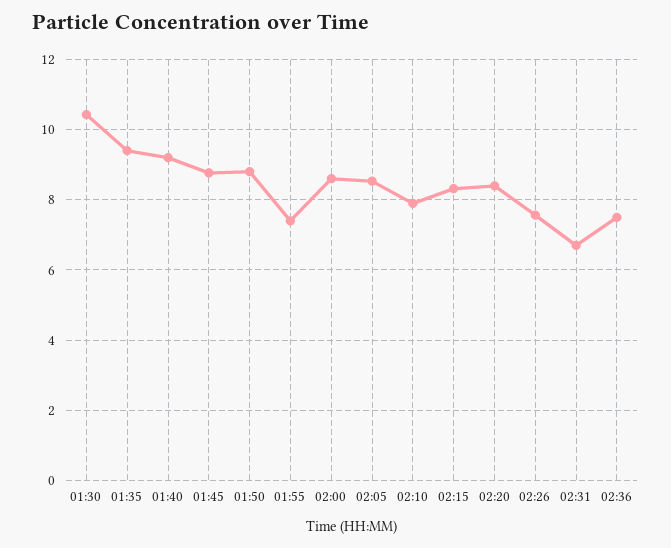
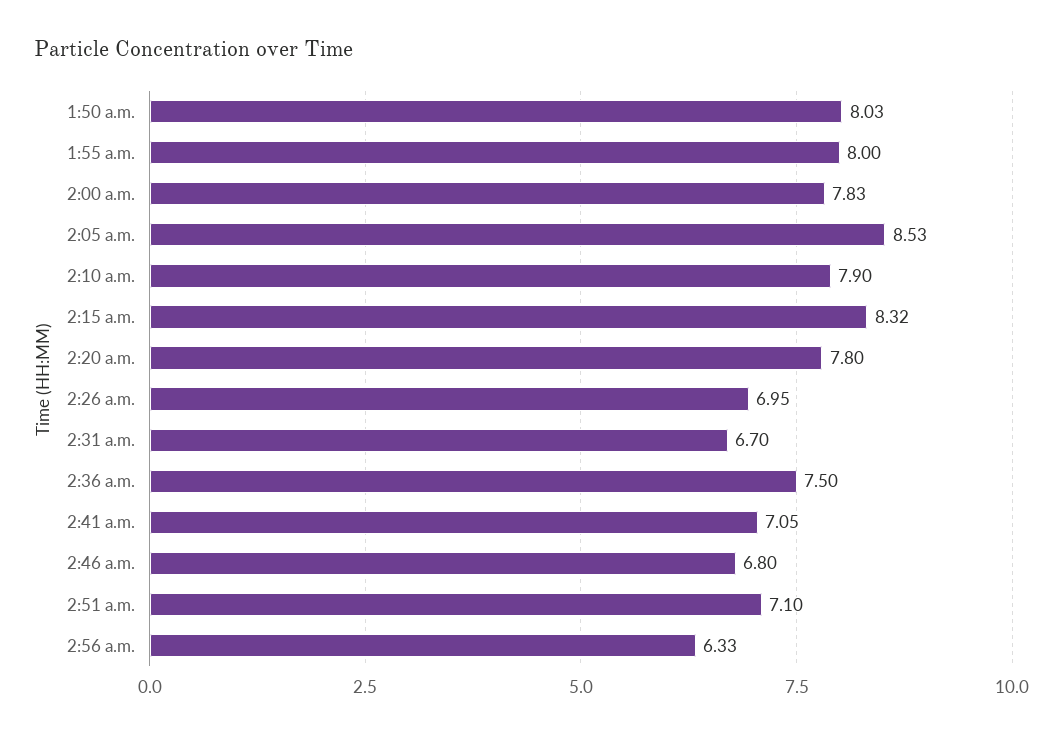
01:30: 10.4 -> none
01:35: 9.4 -> none
01:40: 9.2 -> none
01:45: 8.8 -> none
01:50: 8.8 -> 8.03
01:55: 7.4 -> 8
02:00: 8.6 -> 7.83
02:20: 8.4 -> 7.8
02:26: 7.6 -> 6.95
2:41 a.m.: none -> 7.05
2:46 a.m.: none -> 6.8
2:51 a.m.: none -> 7.1
2:56 a.m.: none -> 6.33

